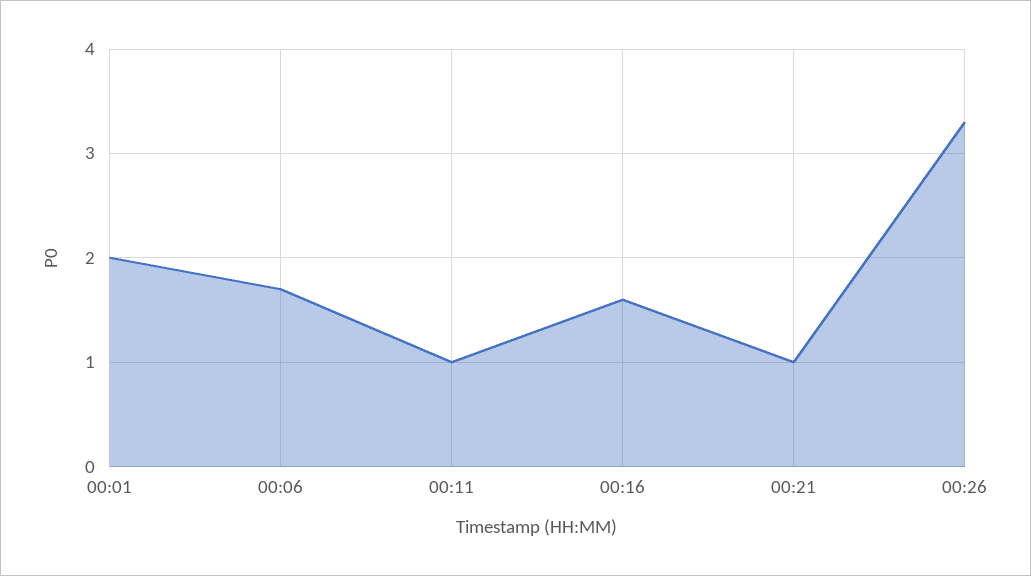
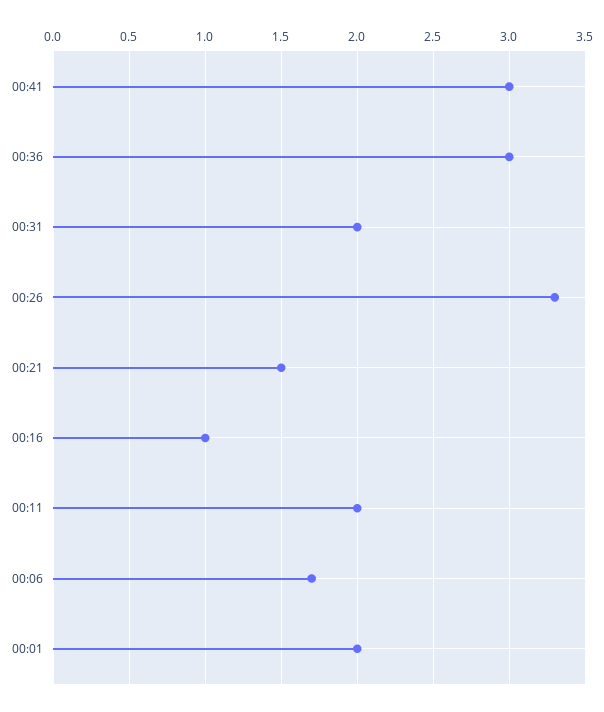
00:11: 1 -> 2
00:16: 1.6 -> 1
00:21: 1 -> 1.5
00:41: none -> 3
00:36: none -> 3
00:31: none -> 2

